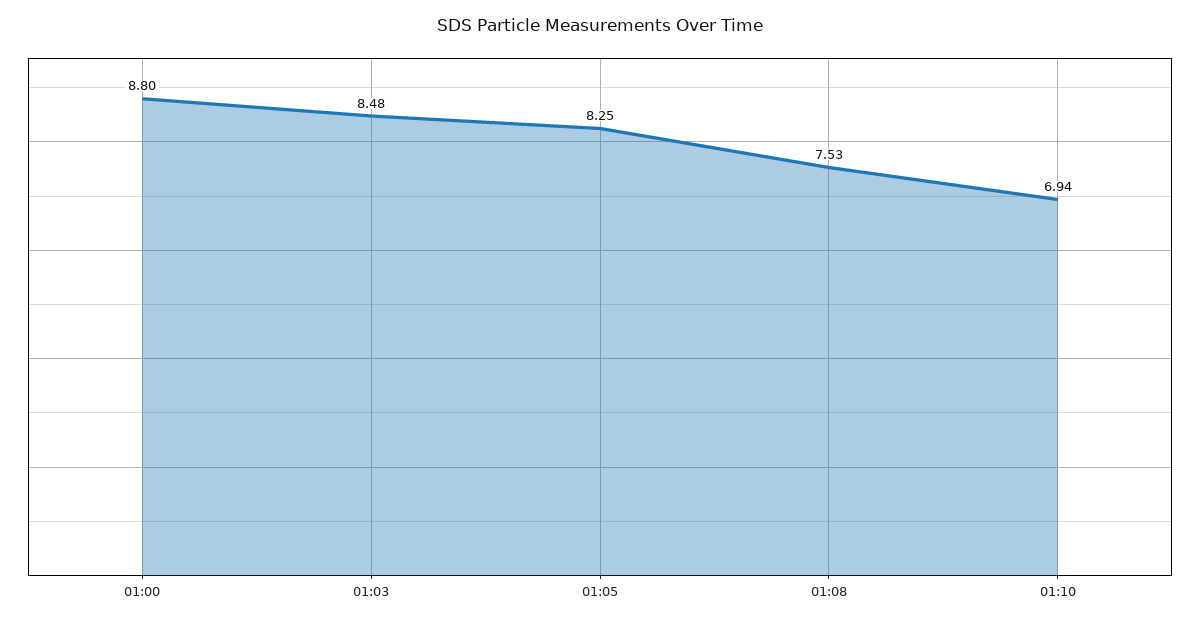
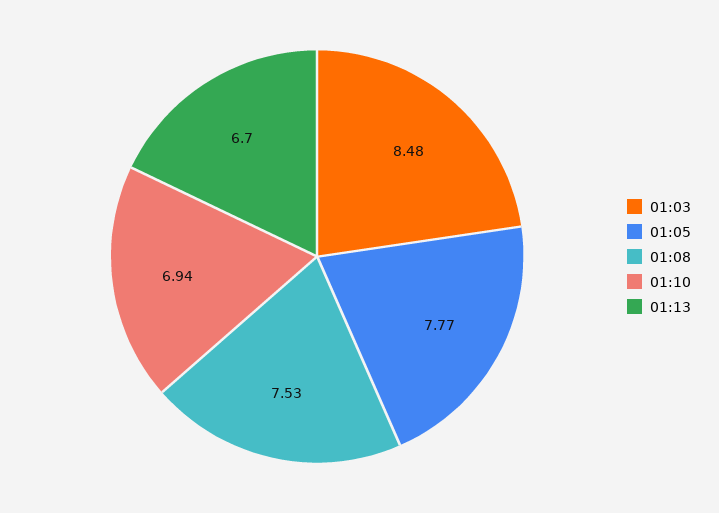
01:00: 8.8 -> none
01:05: 8.25 -> 7.77
01:13: none -> 6.7

